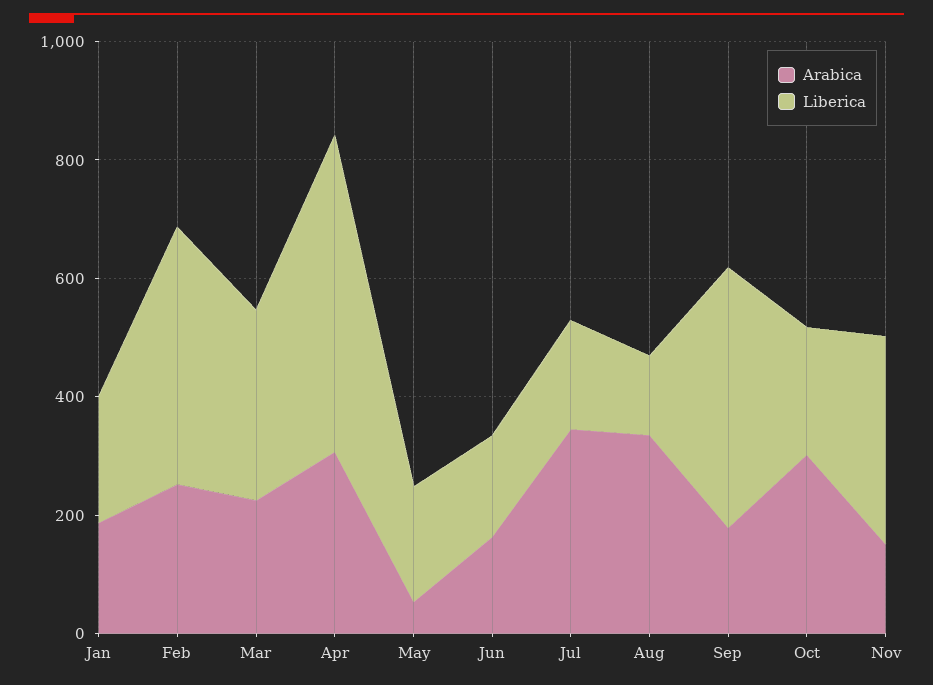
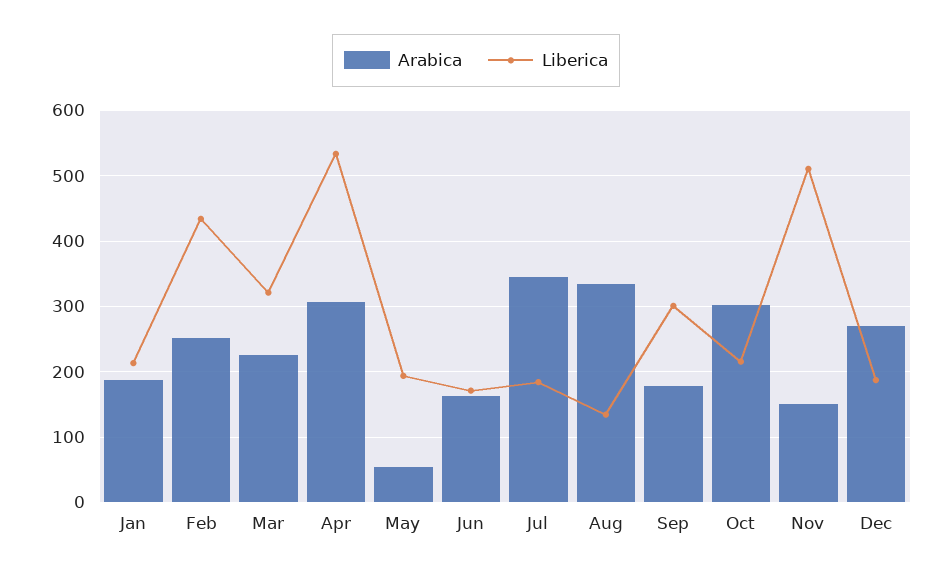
Liberica, Sep: 450 -> 300
Liberica, Nov: 350 -> 510
Arabica, Dec: none -> 270
Liberica, Dec: none -> 190

